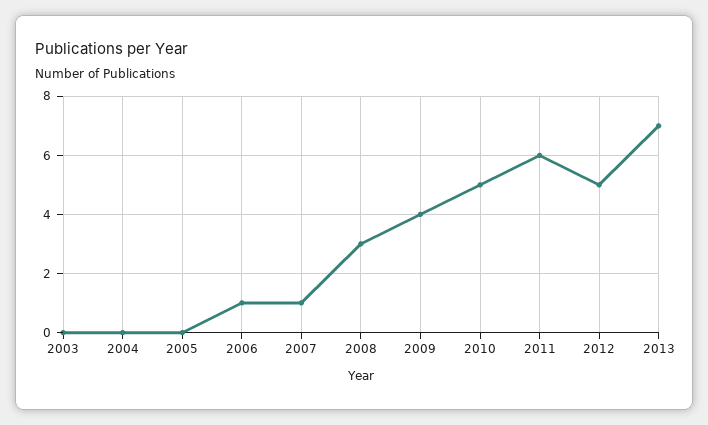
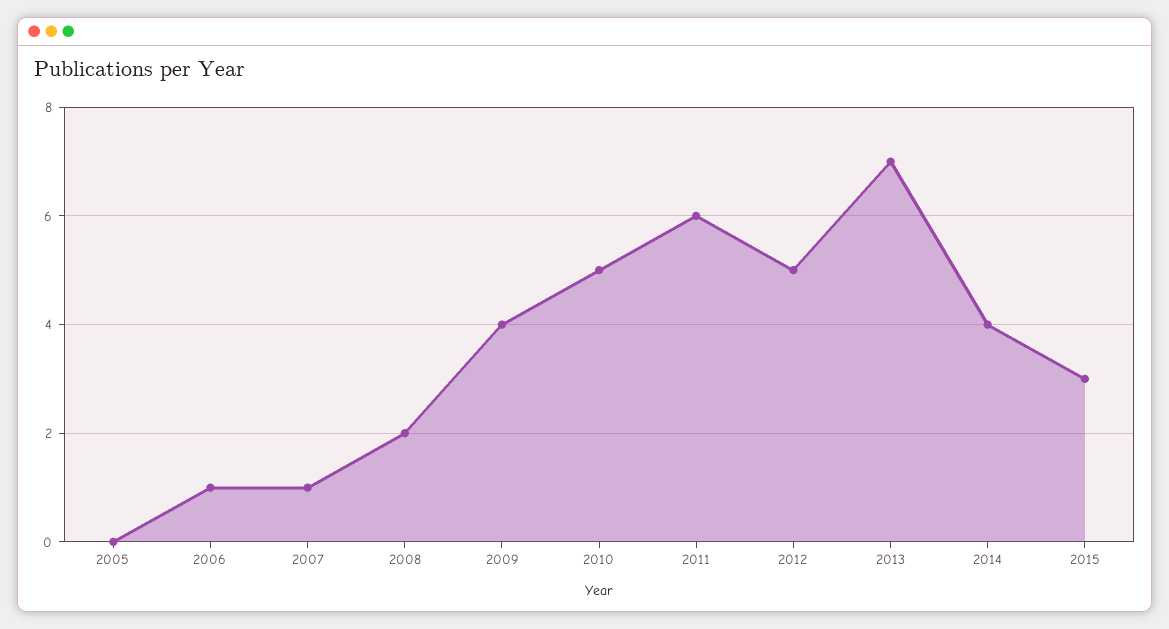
2003: 0 -> none
2004: 0 -> none
2008: 3 -> 2
2014: none -> 4
2015: none -> 3

